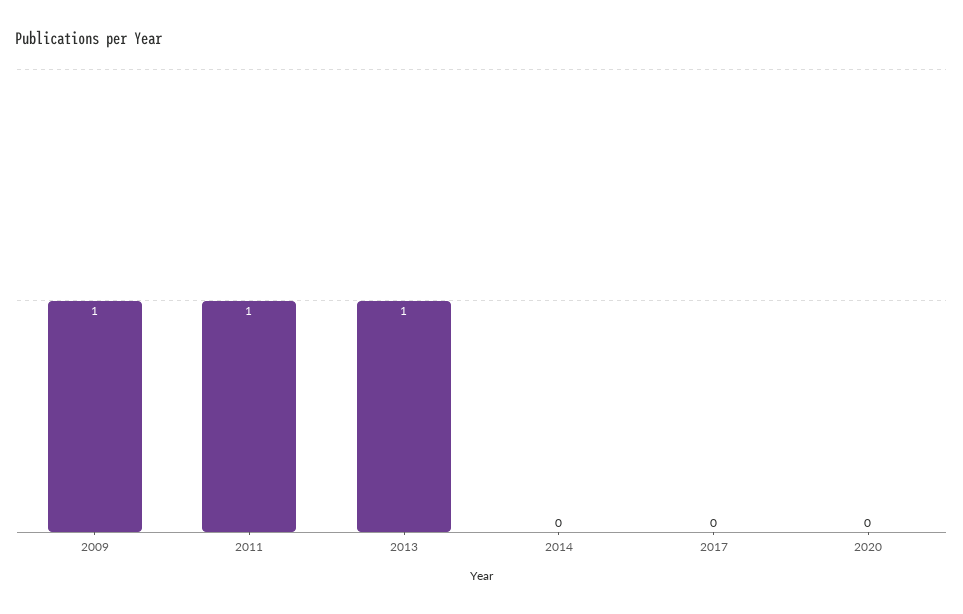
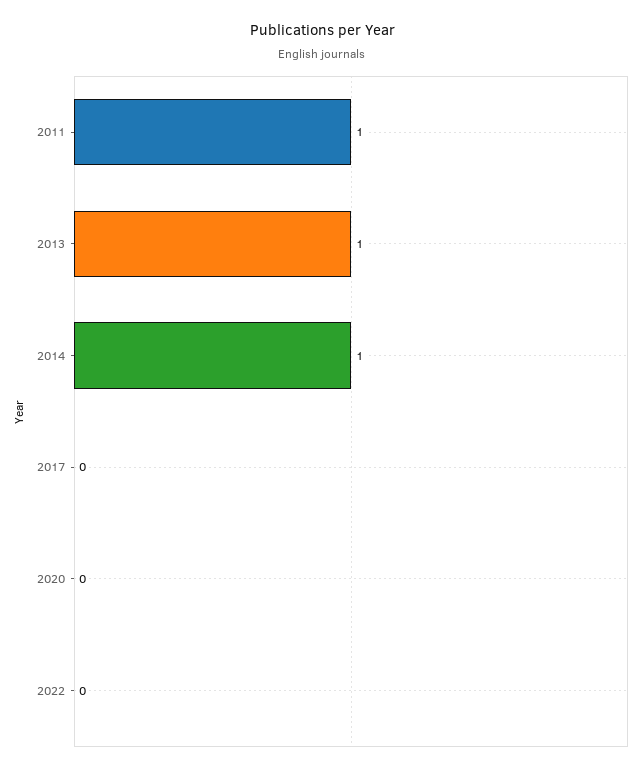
2009: 1 -> none
2014: 0 -> 1
2022: none -> 0

